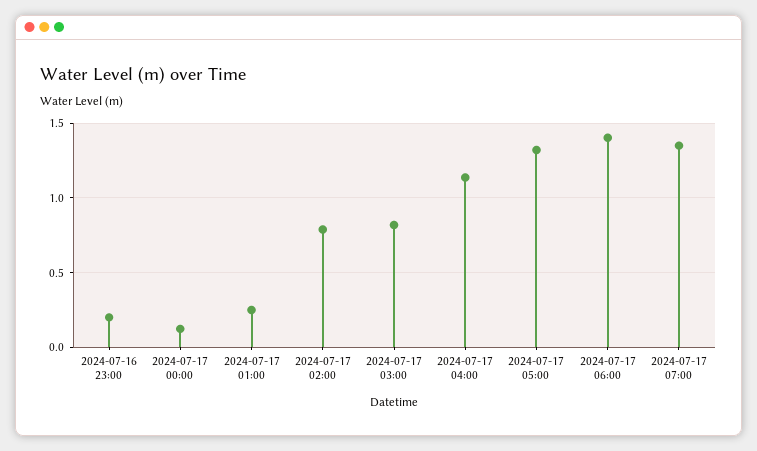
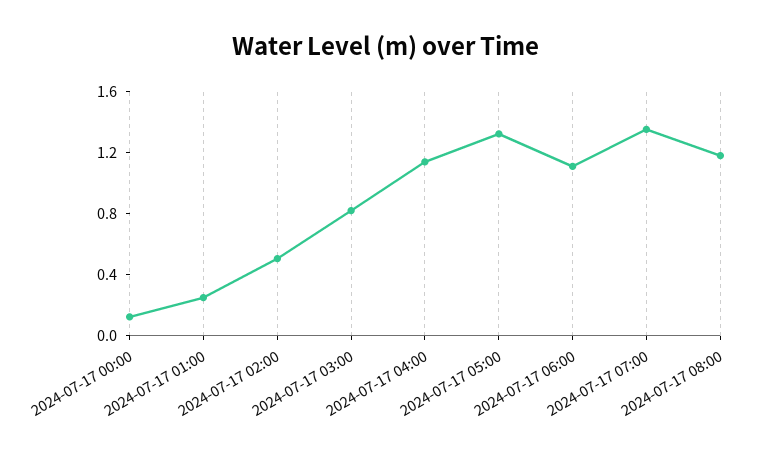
2024-07-16 23:00: 0.2 -> none
2024-07-17 02:00: 0.8 -> 0.5
2024-07-17 06:00: 1.4 -> 1.1
2024-07-17 08:00: none -> 1.2

